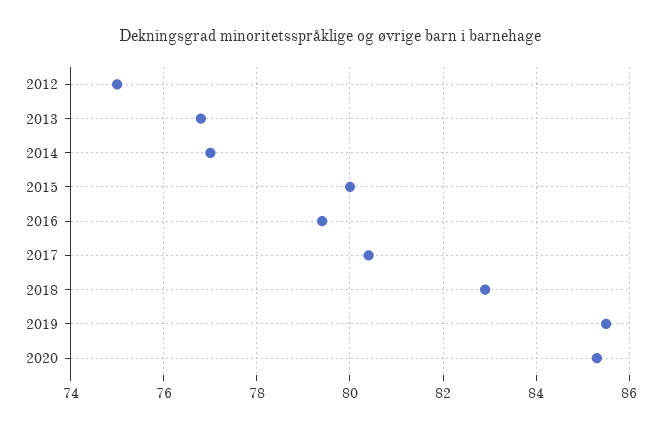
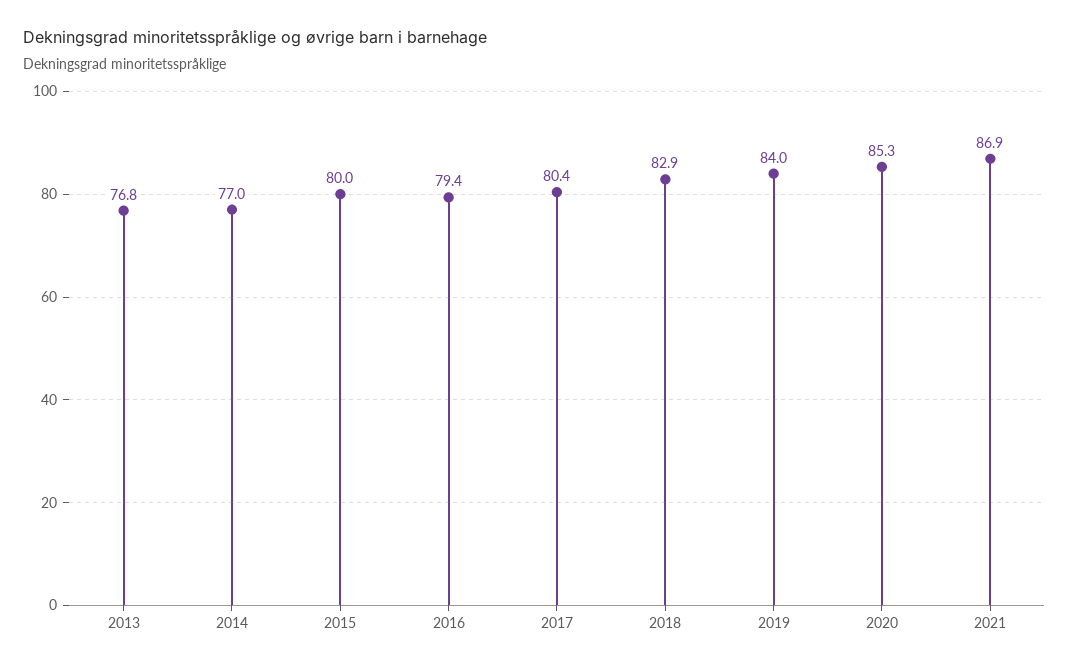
2012: 75 -> none
2019: 85.5 -> 84
2021: none -> 86.9

